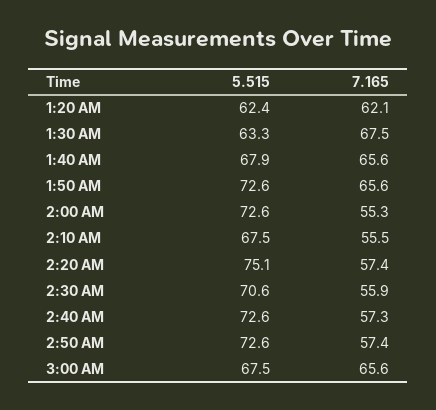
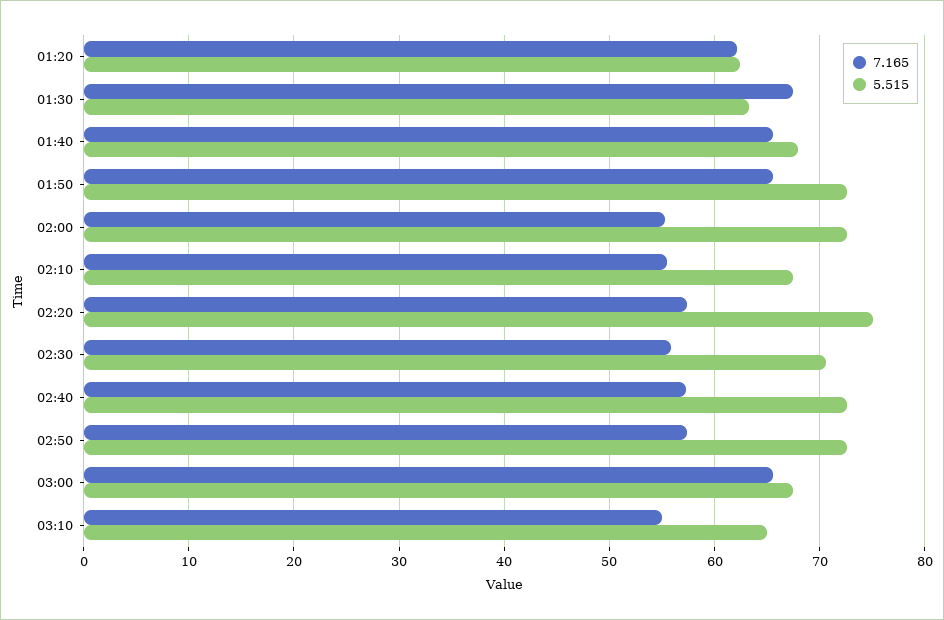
7.165, 03:10: none -> 55
5.515, 03:10: none -> 65

